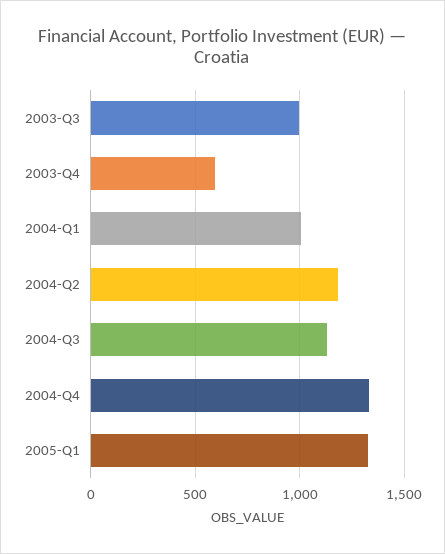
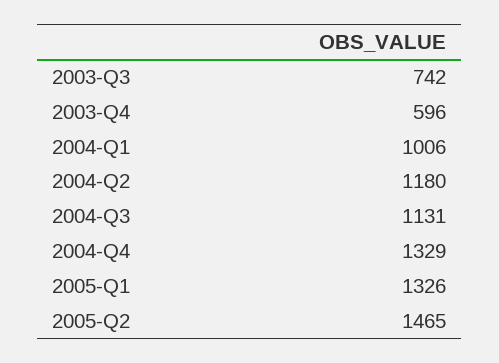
2003-Q3: 1000 -> 742
2005-Q2: none -> 1465

